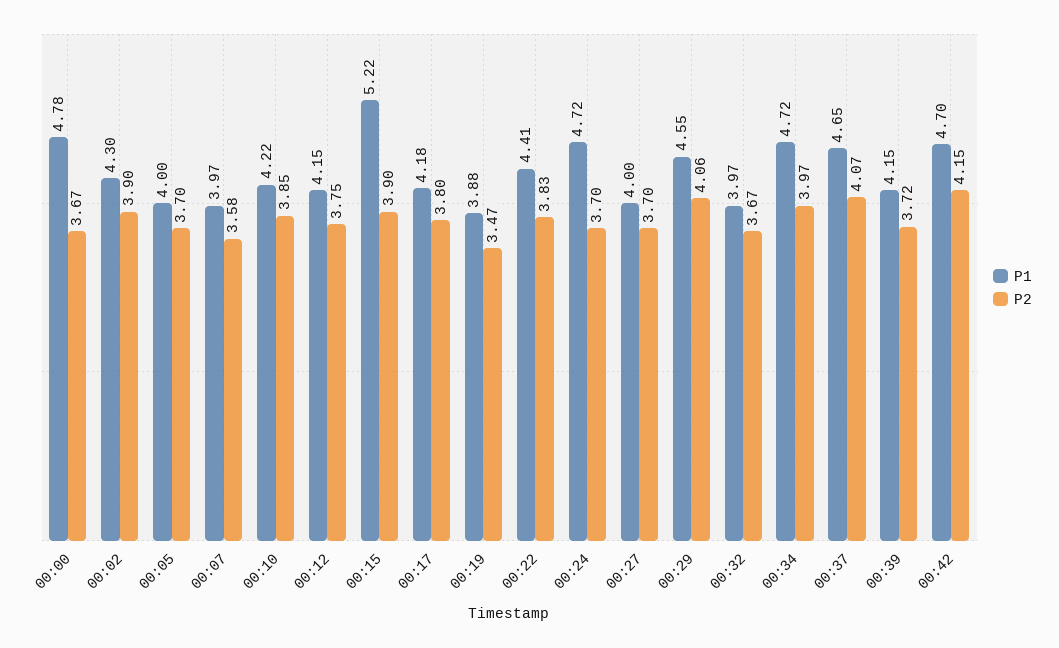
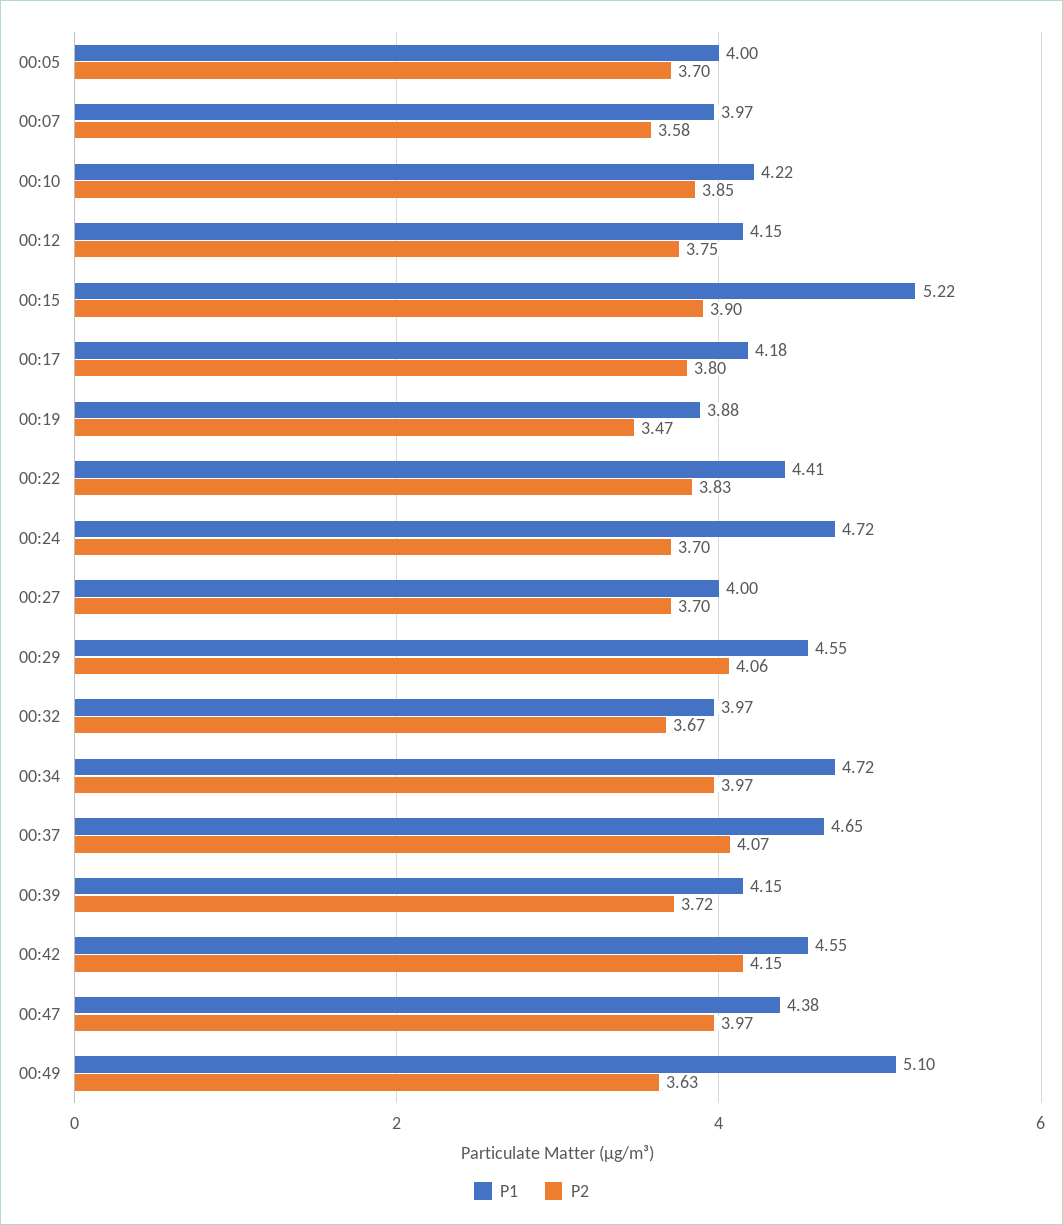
P1, 00:00: 4.78 -> none
P2, 00:00: 3.67 -> none
P1, 00:02: 4.3 -> none
P2, 00:02: 3.9 -> none
P1, 00:42: 4.7 -> 4.55
P1, 00:47: none -> 4.38
P2, 00:47: none -> 3.97
P1, 00:49: none -> 5.1
P2, 00:49: none -> 3.63

